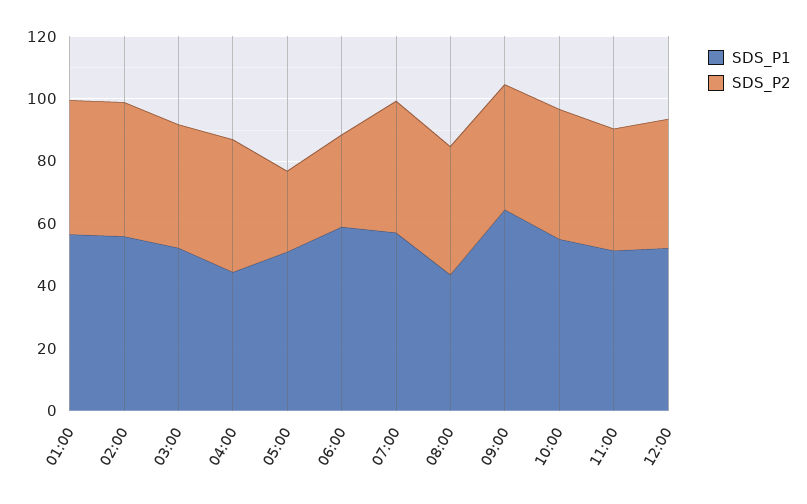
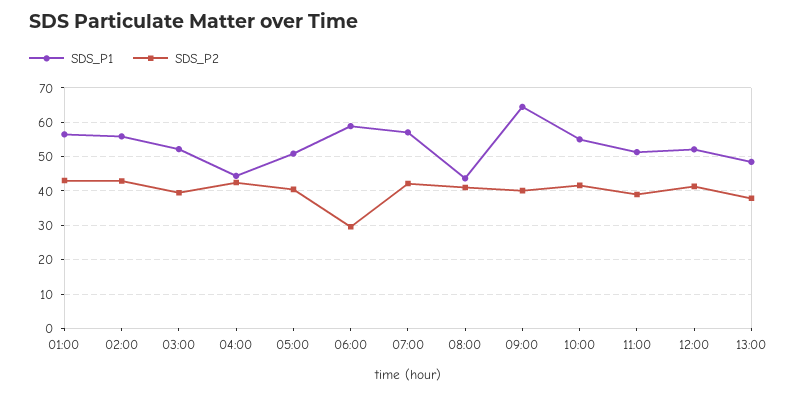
SDS_P2, 05:00: 25 -> 40
SDS_P1, 13:00: none -> 48
SDS_P2, 13:00: none -> 38

